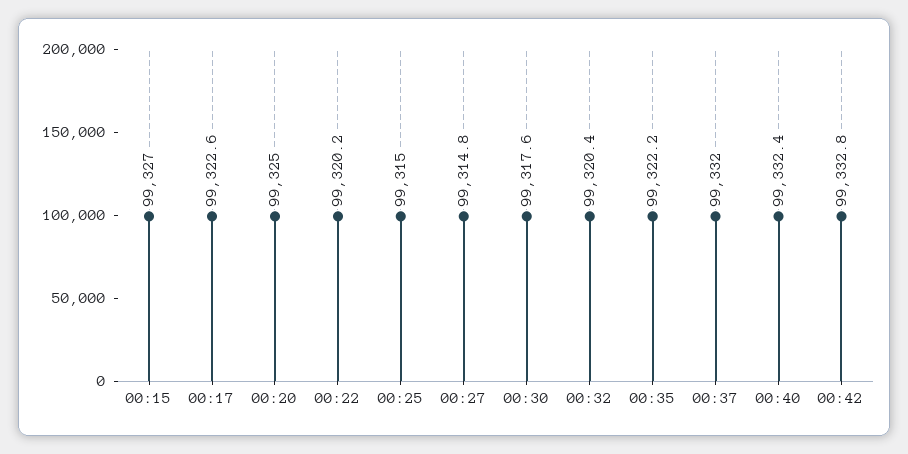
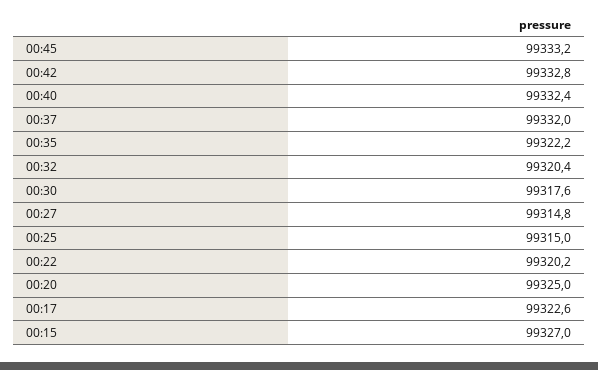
00:45: none -> 99333.2

